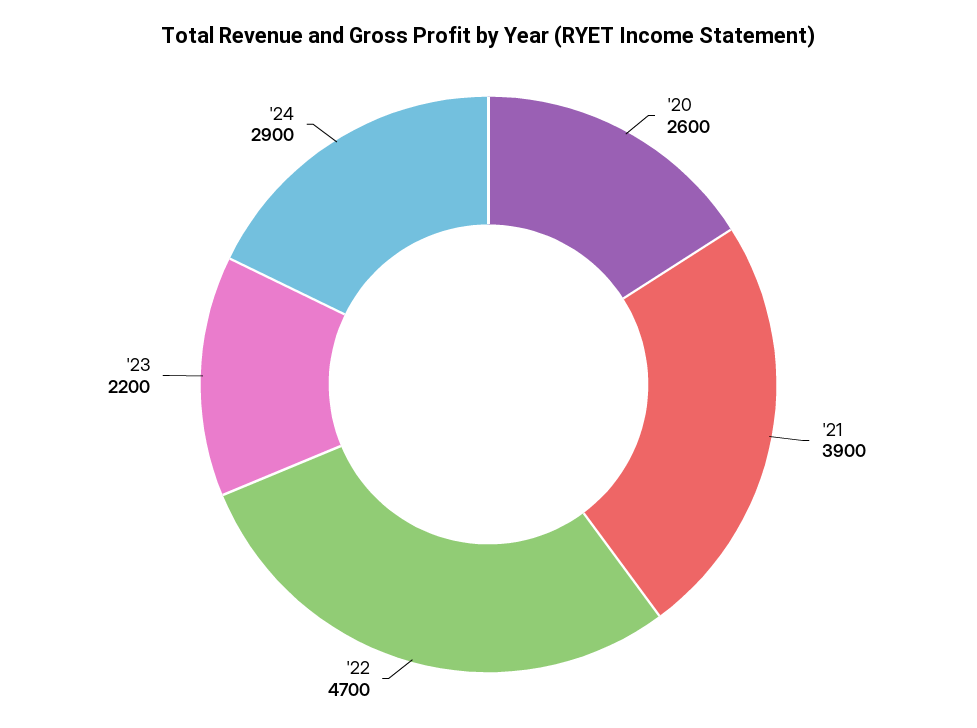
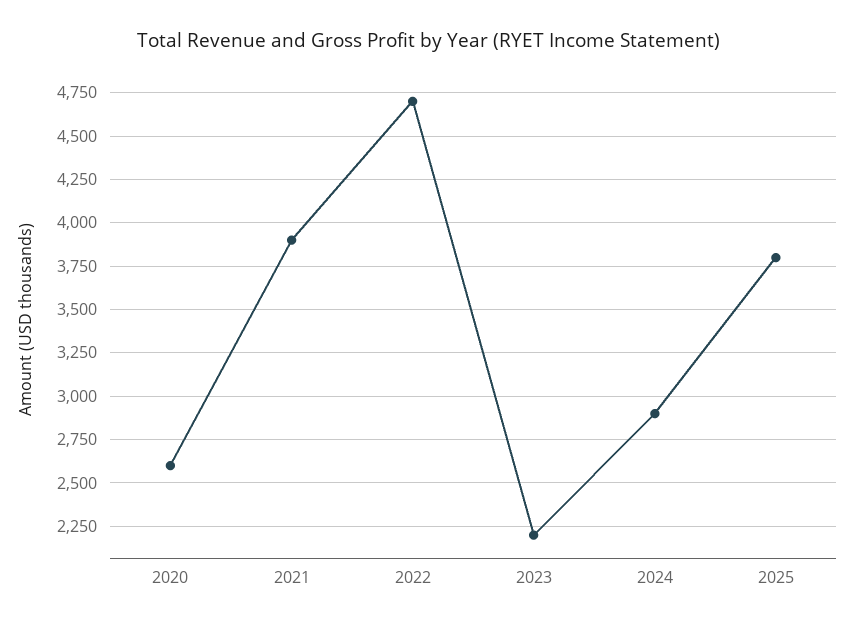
2025: none -> 3800

